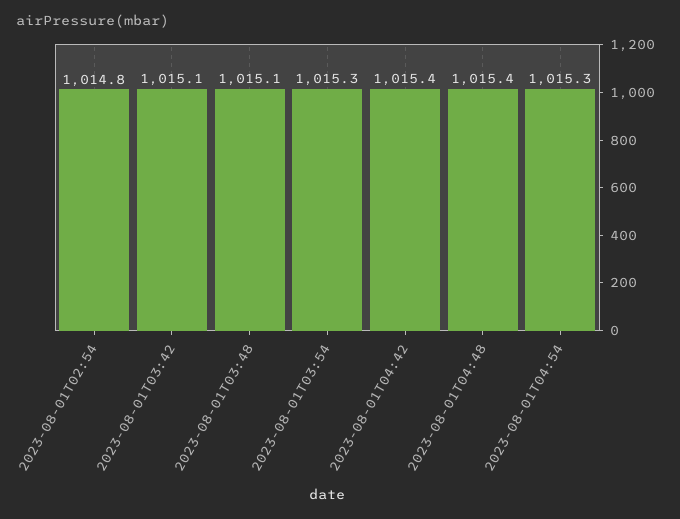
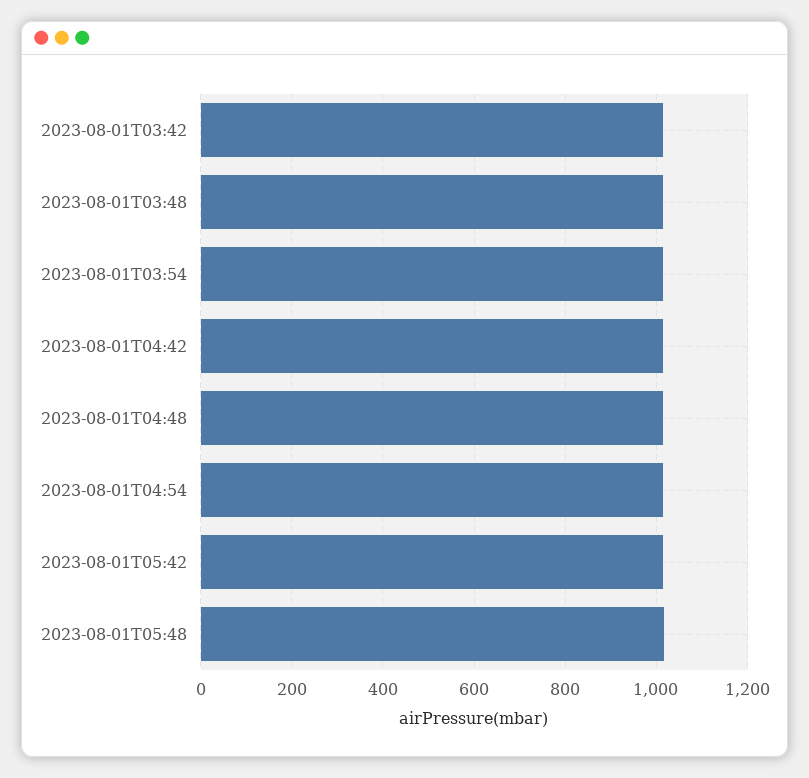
2023-08-01T02:54: 1014.8 -> none
2023-08-01T05:42: none -> 1020
2023-08-01T05:48: none -> 1020

